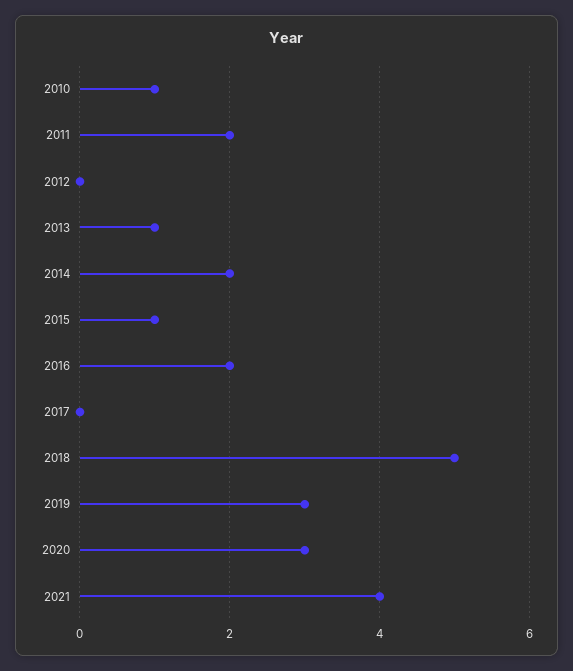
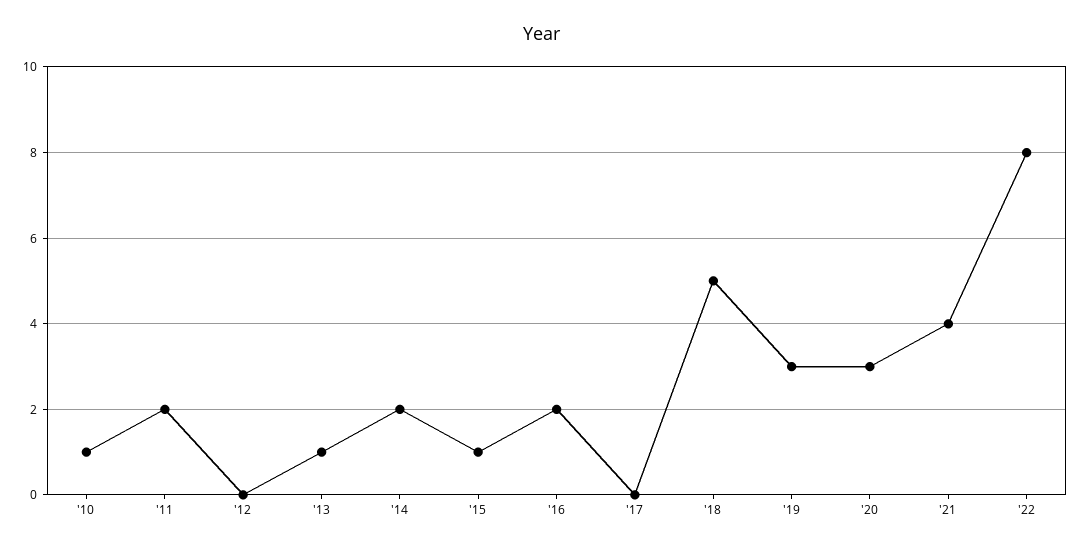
'22: none -> 8

